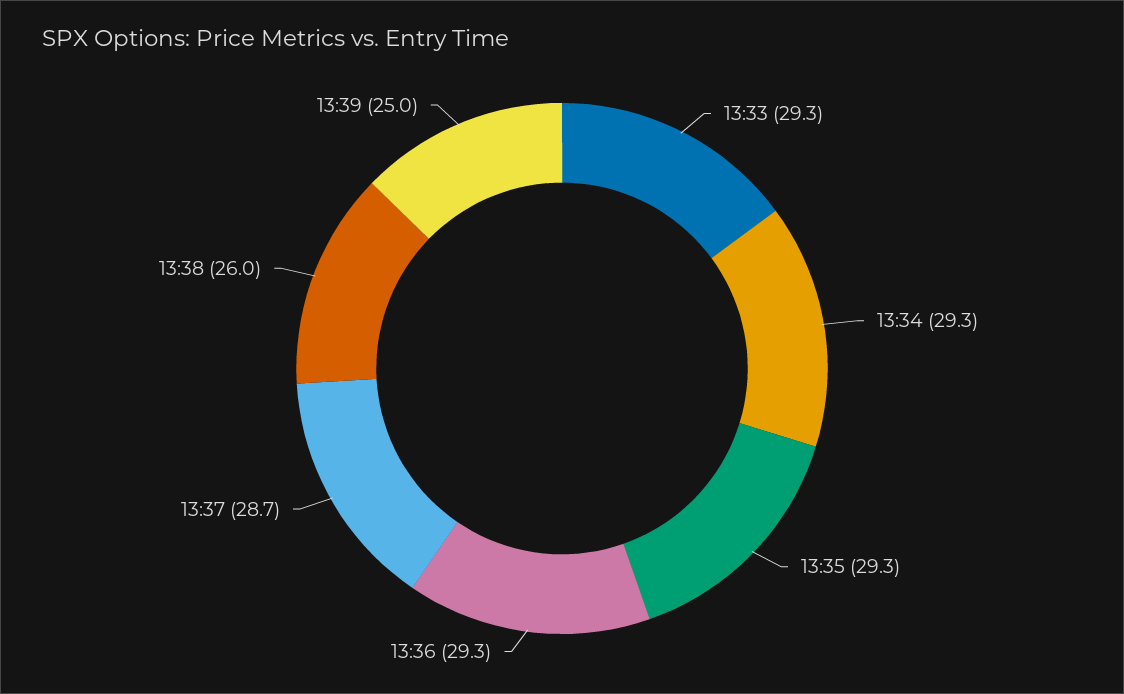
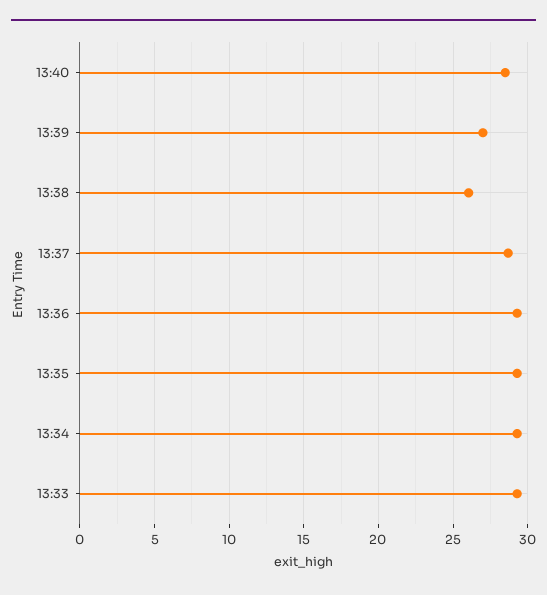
13:39: 25 -> 27
13:40: none -> 28.5

